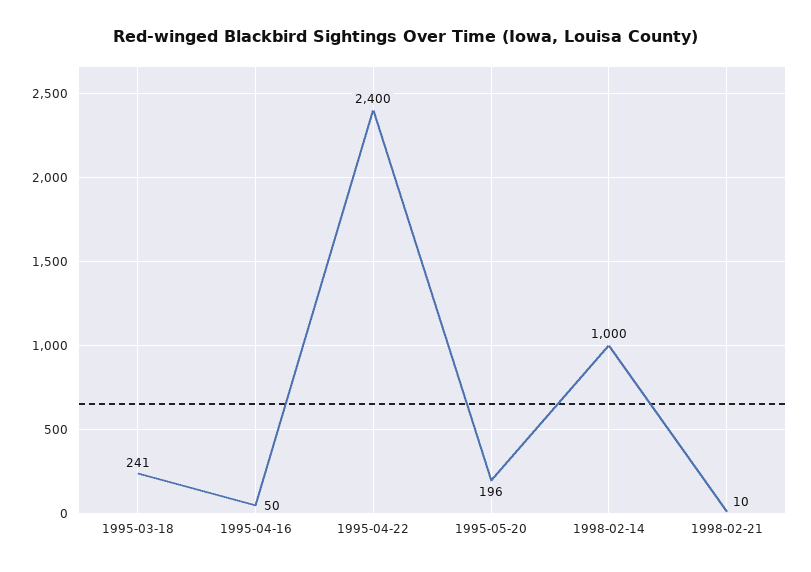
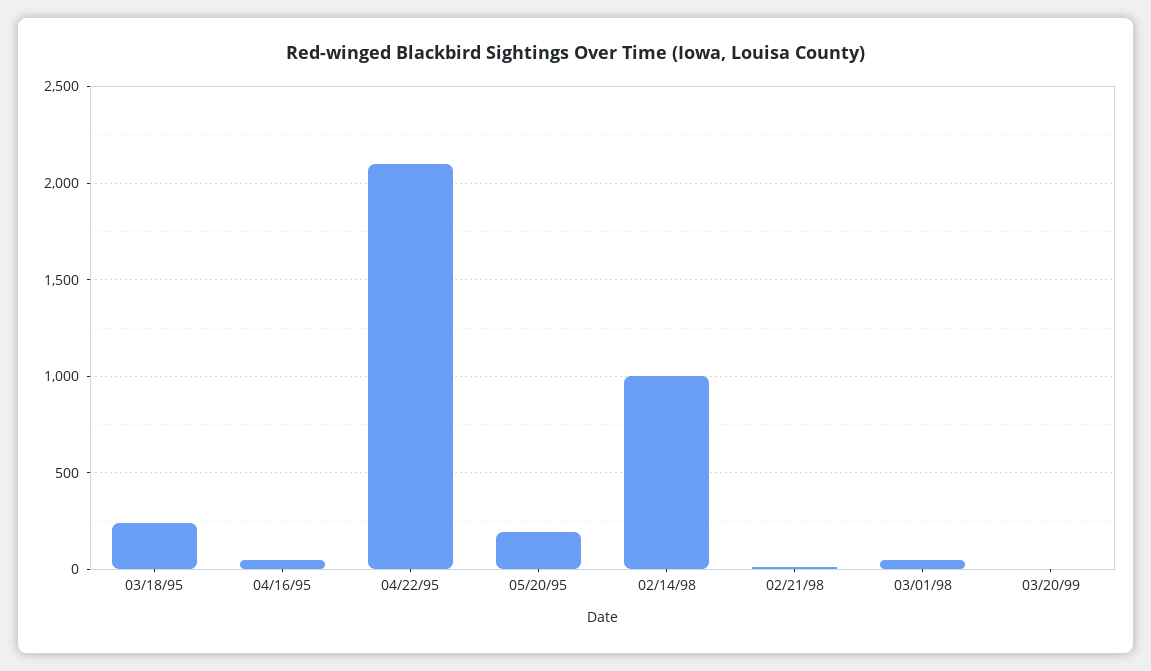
1995-04-22: 2400 -> 2100
03/01/98: none -> 50
03/20/99: none -> 0

